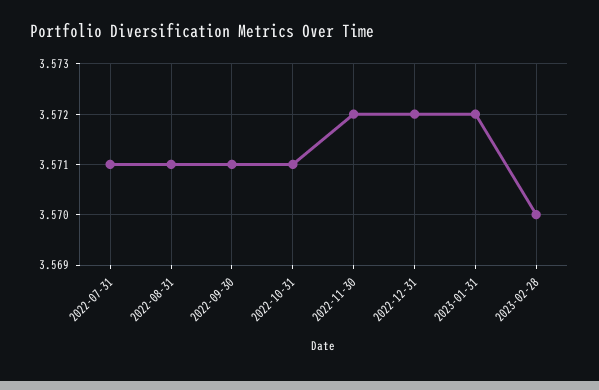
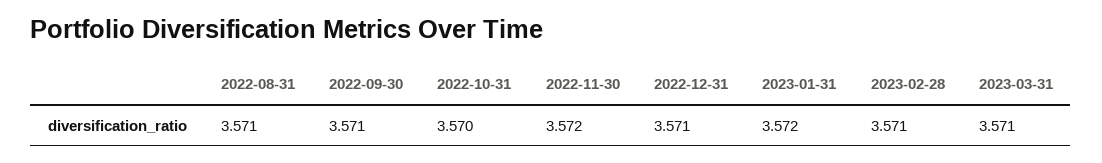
2022-07-31: 3.571 -> none
2022-10-31: 3.571 -> 3.57
2022-12-31: 3.572 -> 3.571
2023-02-28: 3.57 -> 3.571
2023-03-31: none -> 3.571

